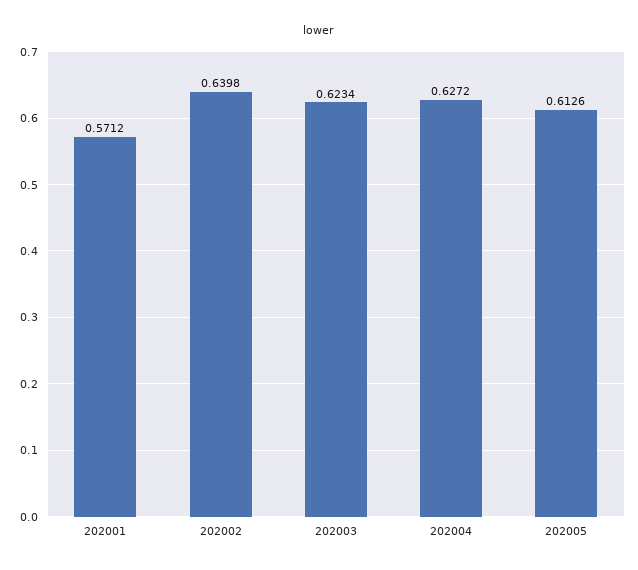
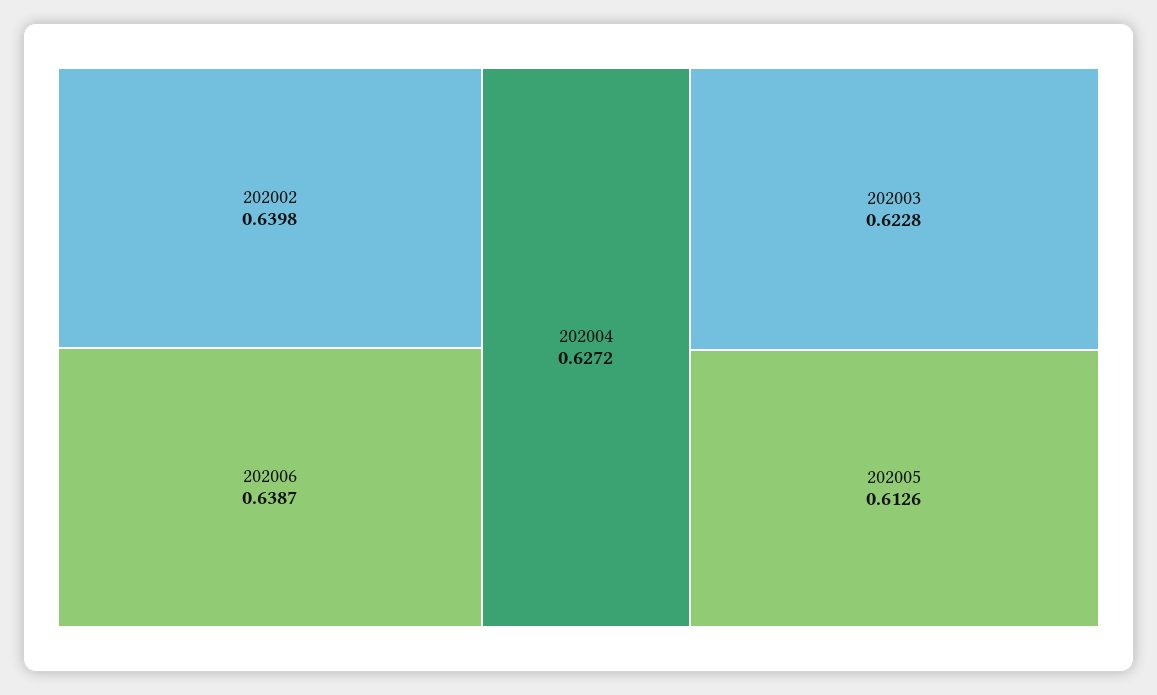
202001: 0.5712 -> none
202003: 0.6234 -> 0.6228
202006: none -> 0.6387

